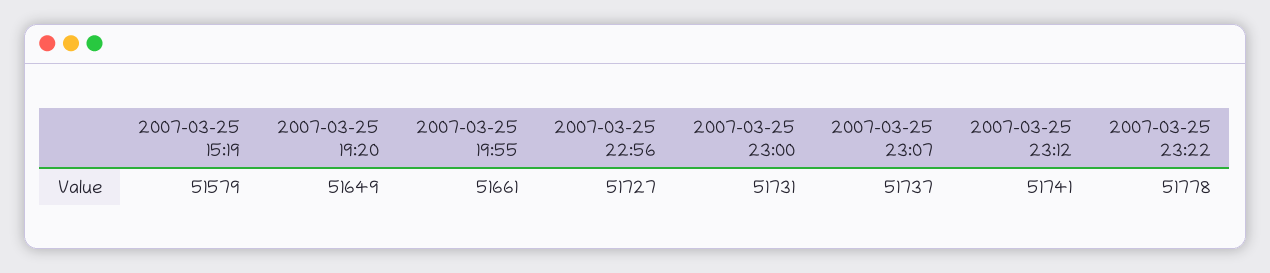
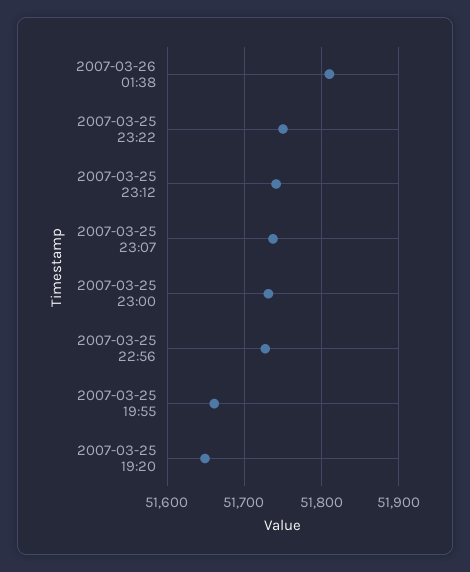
2007-03-25 15:19: 51579 -> none
2007-03-25 23:22: 51778 -> 51750
2007-03-26 01:38: none -> 51810

